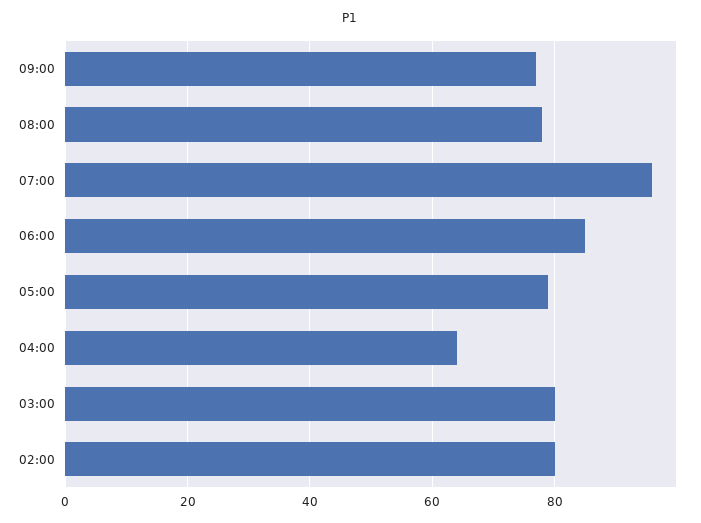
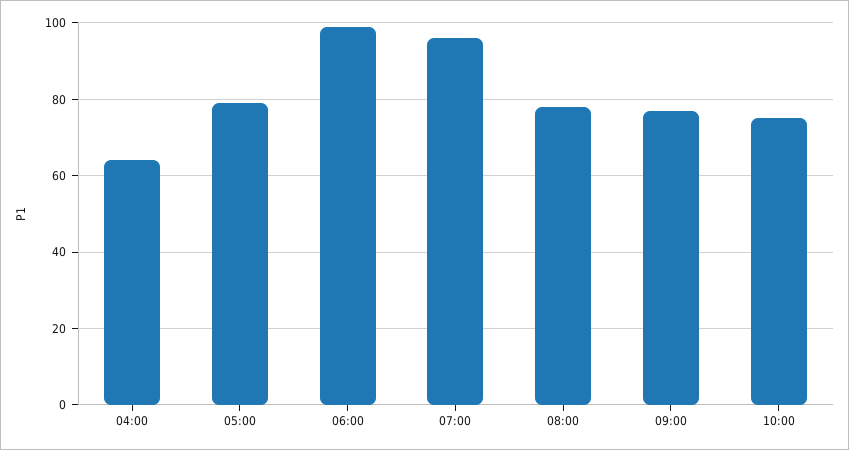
06:00: 85 -> 100
03:00: 80 -> none
02:00: 80 -> none
10:00: none -> 75

